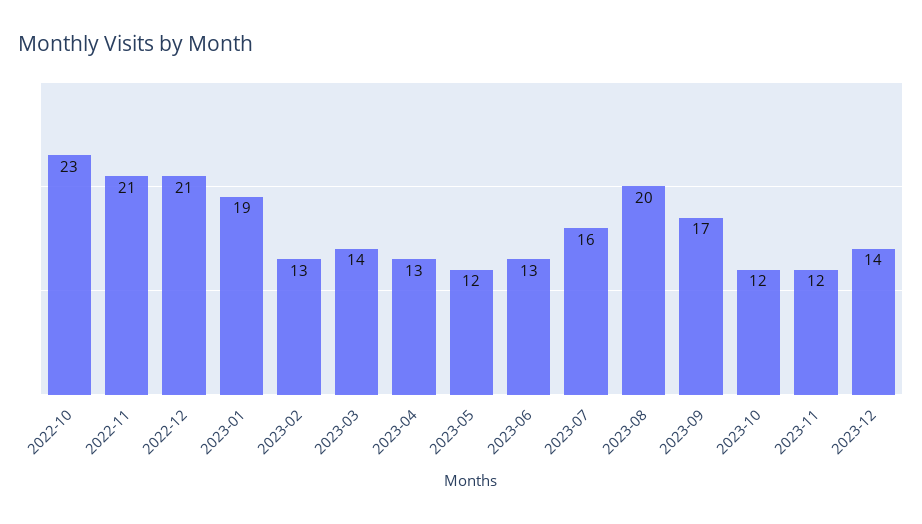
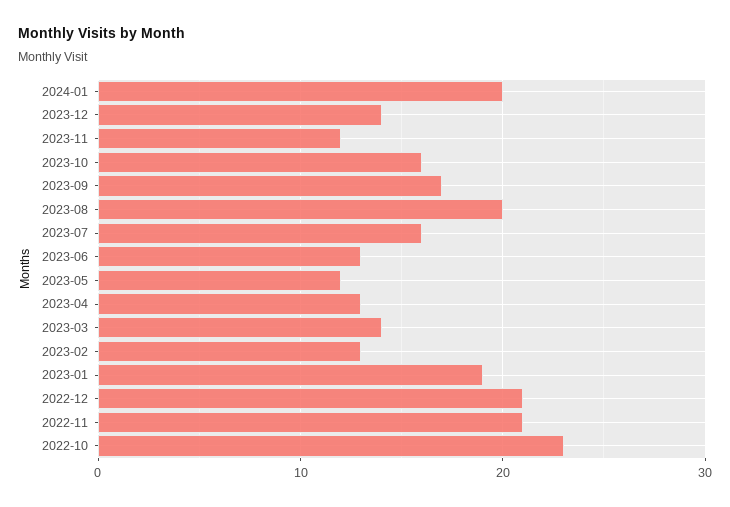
2023-10: 12 -> 16
2024-01: none -> 20

